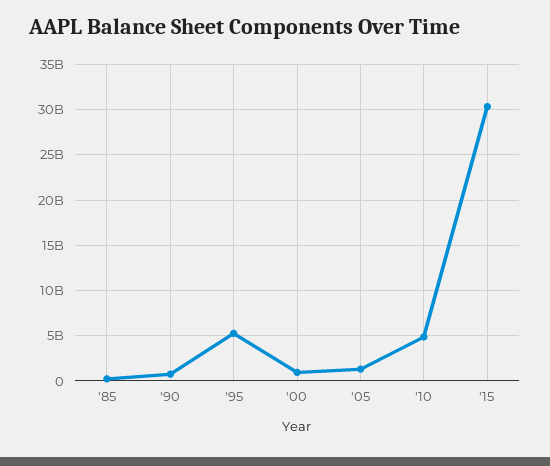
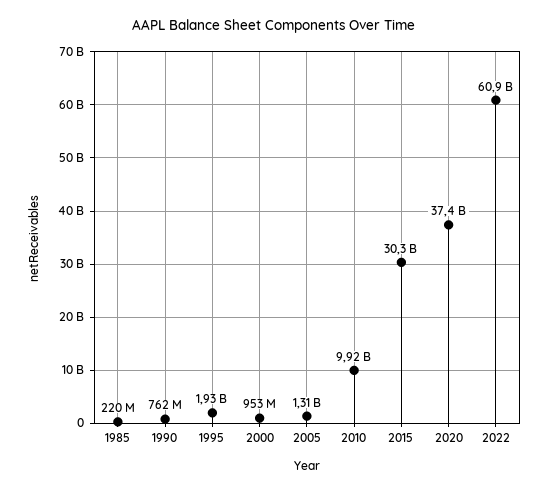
'95: 5000000000 -> 1930000000
'10: 5000000000 -> 9920000000
2020: none -> 37400000000
2022: none -> 60900000000

